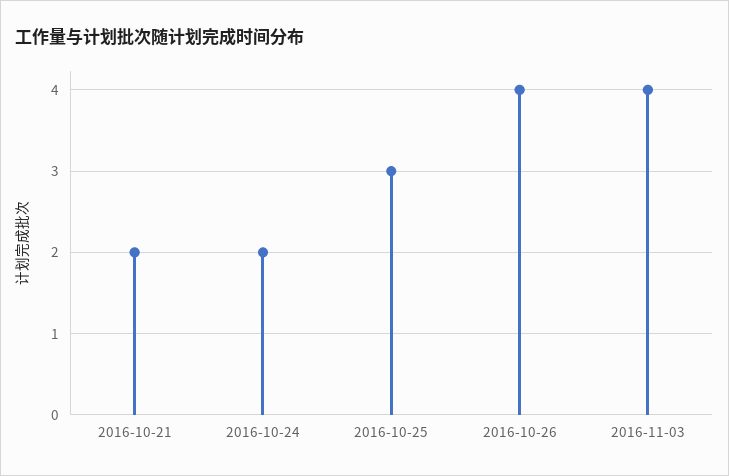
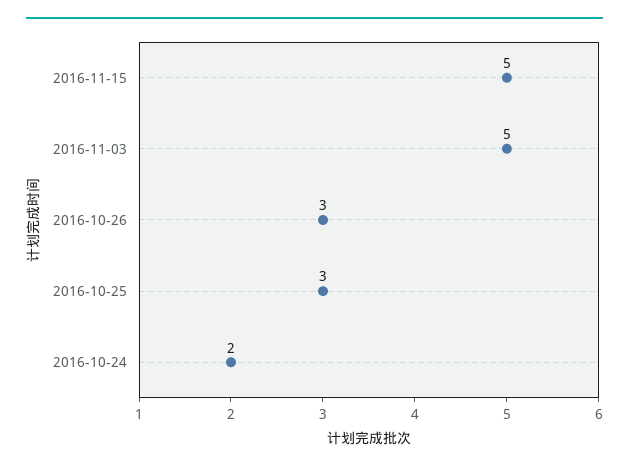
2016-10-21: 2 -> none
2016-10-26: 4 -> 3
2016-11-03: 4 -> 5
2016-11-15: none -> 5

